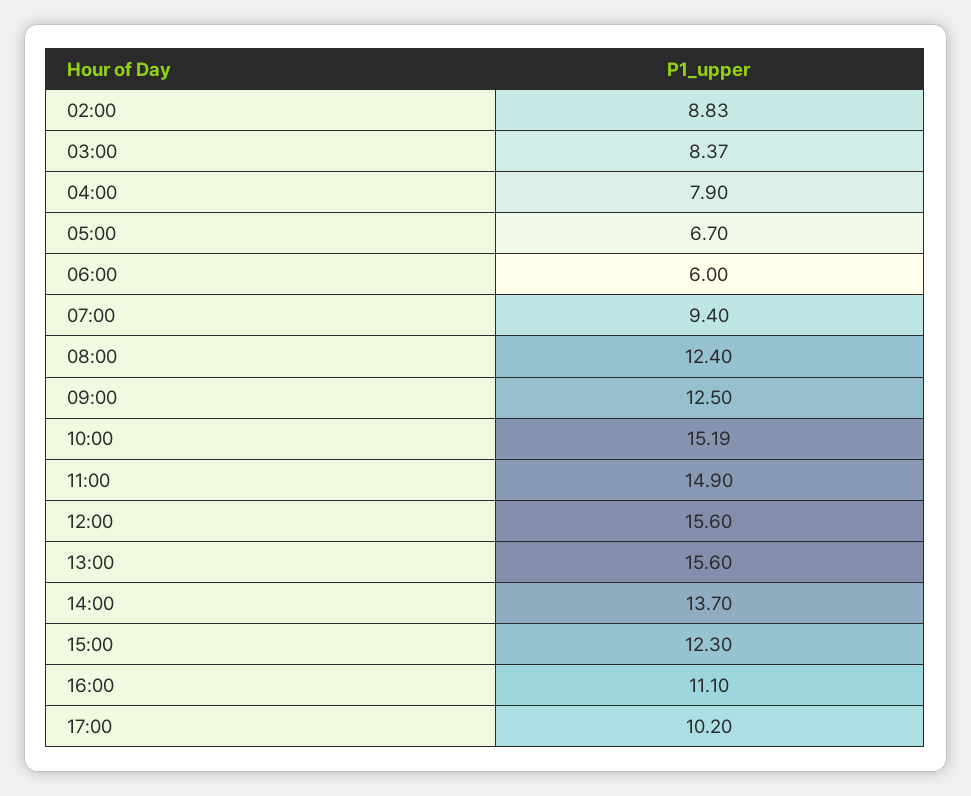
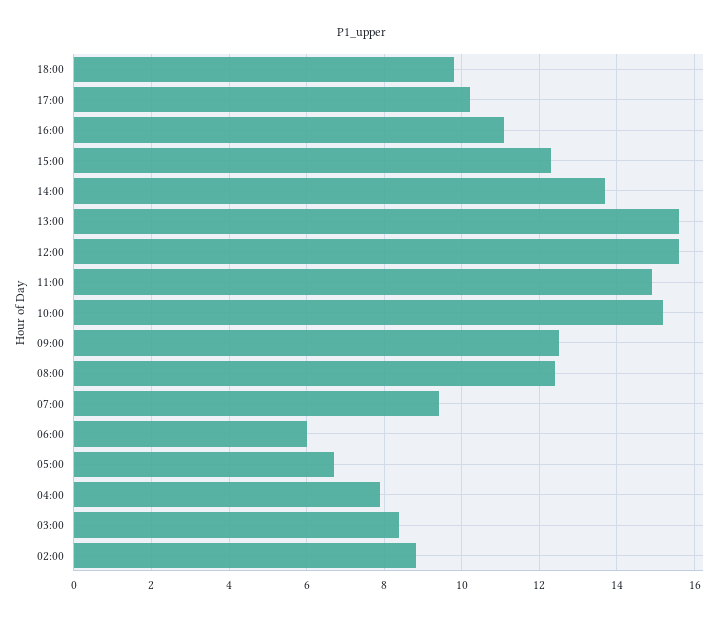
18:00: none -> 9.8

